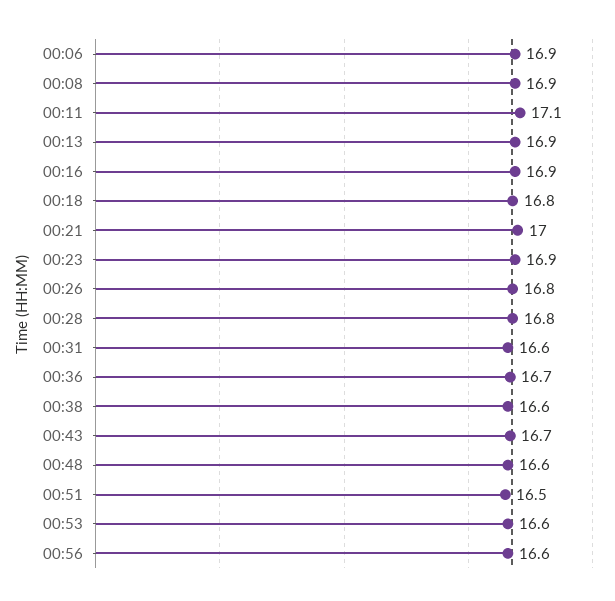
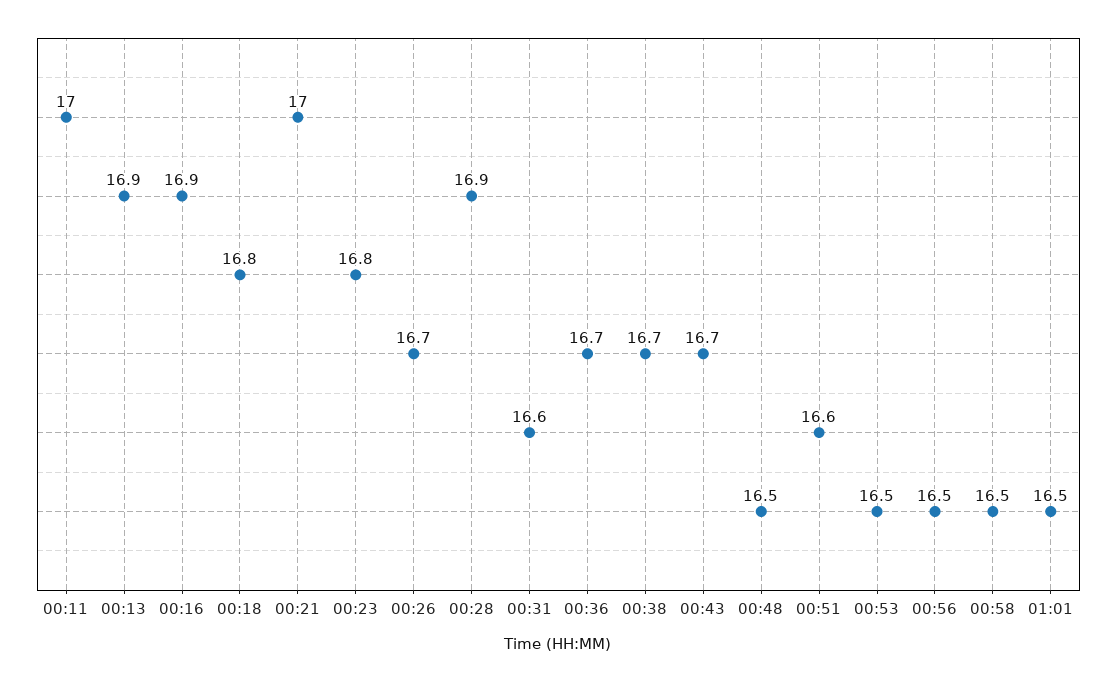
00:06: 16.9 -> none
00:08: 16.9 -> none
00:11: 17.1 -> 17
00:23: 16.9 -> 16.8
00:26: 16.8 -> 16.7
00:28: 16.8 -> 16.9
00:38: 16.6 -> 16.7
00:48: 16.6 -> 16.5
00:51: 16.5 -> 16.6
00:53: 16.6 -> 16.5
00:56: 16.6 -> 16.5
00:58: none -> 16.5
01:01: none -> 16.5

